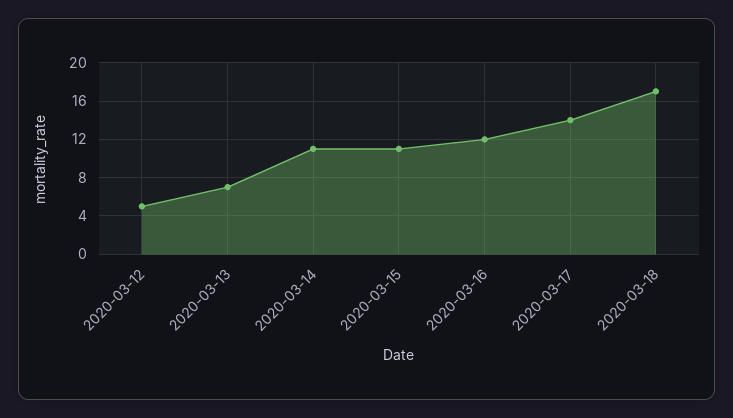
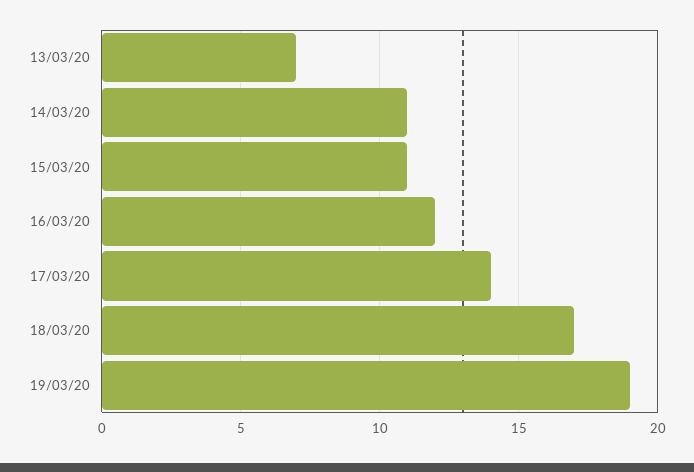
2020-03-12: 5 -> none
19/03/20: none -> 19

